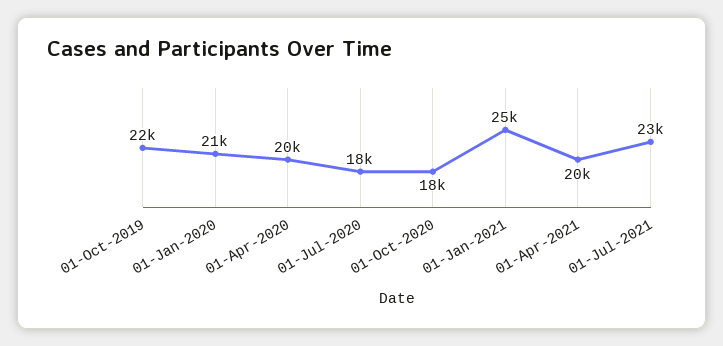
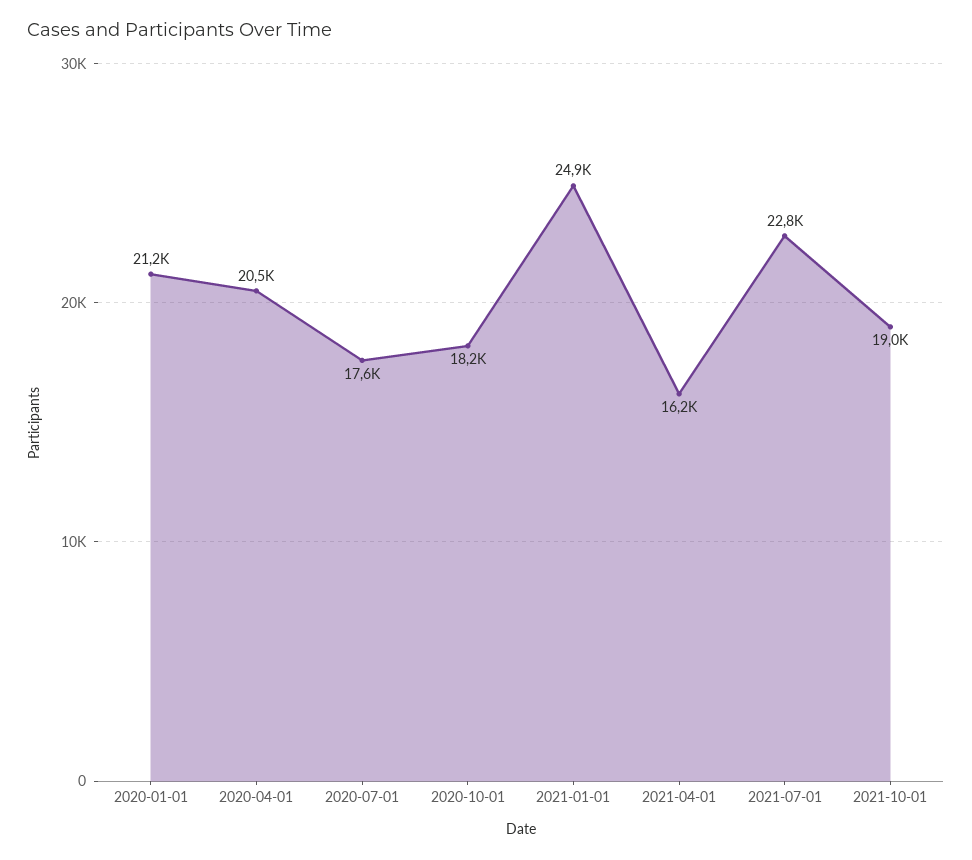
01-Oct-2019: 22000 -> none
01-Apr-2021: 20000 -> 16200
2021-10-01: none -> 19000

